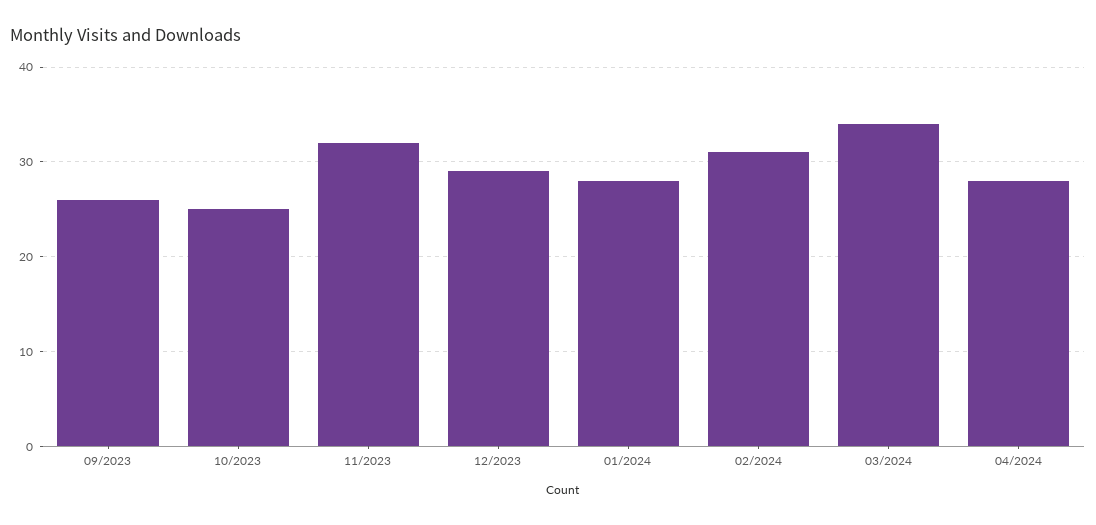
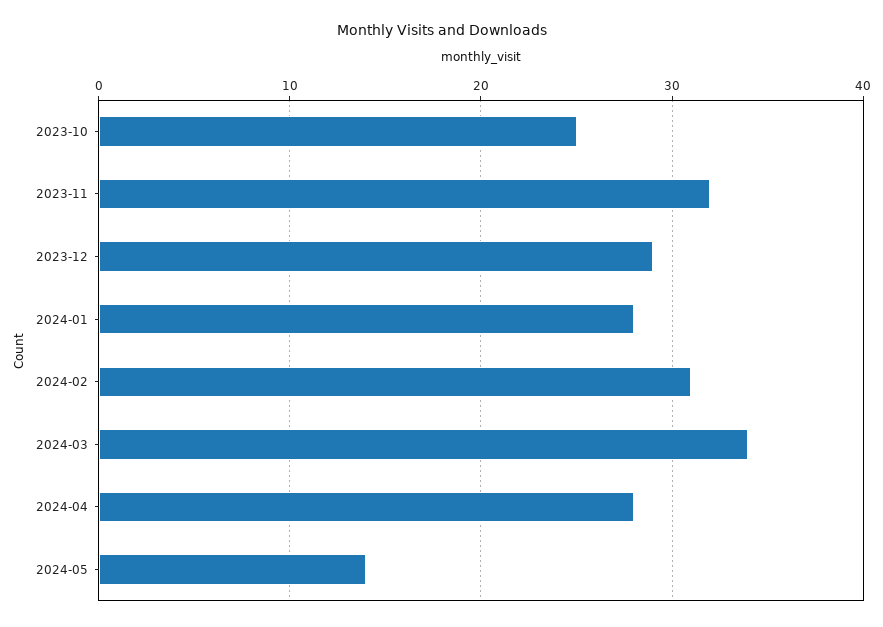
09/2023: 26 -> none
2024-05: none -> 14

